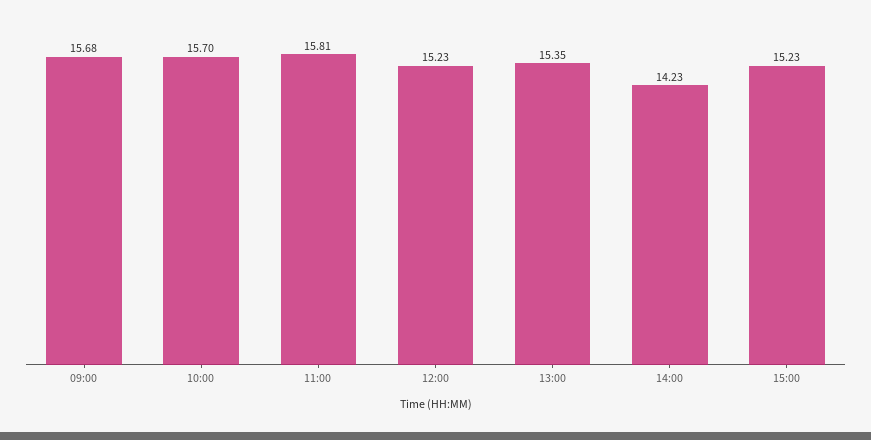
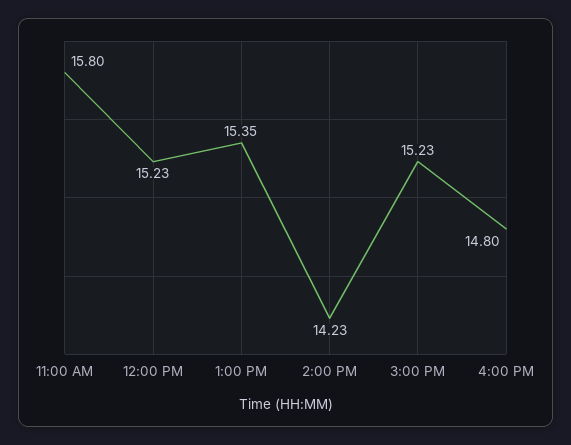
09:00: 15.68 -> none
10:00: 15.7 -> none
11:00: 15.81 -> 15.8
4:00 PM: none -> 14.8

